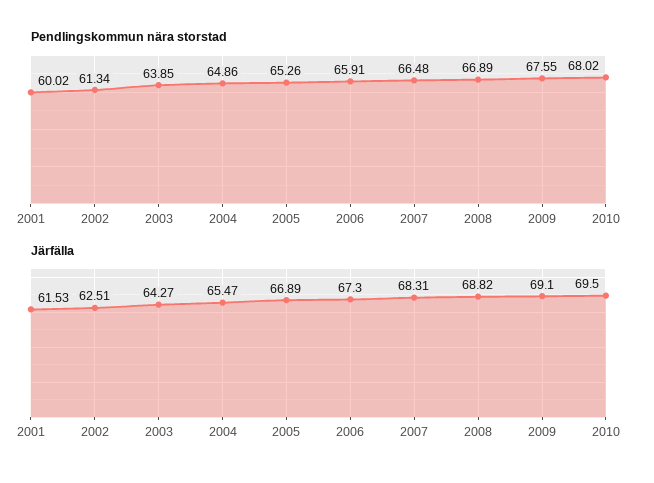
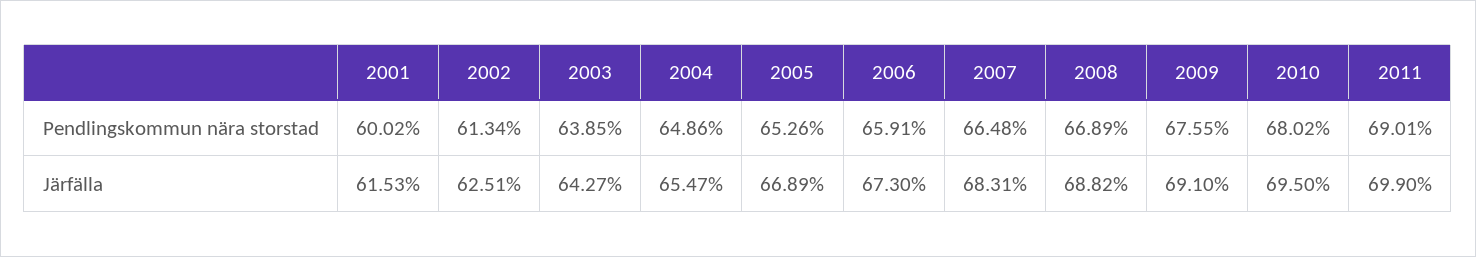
Pendlingskommun nära storstad, 2011: none -> 69.01
Järfälla, 2011: none -> 69.9

